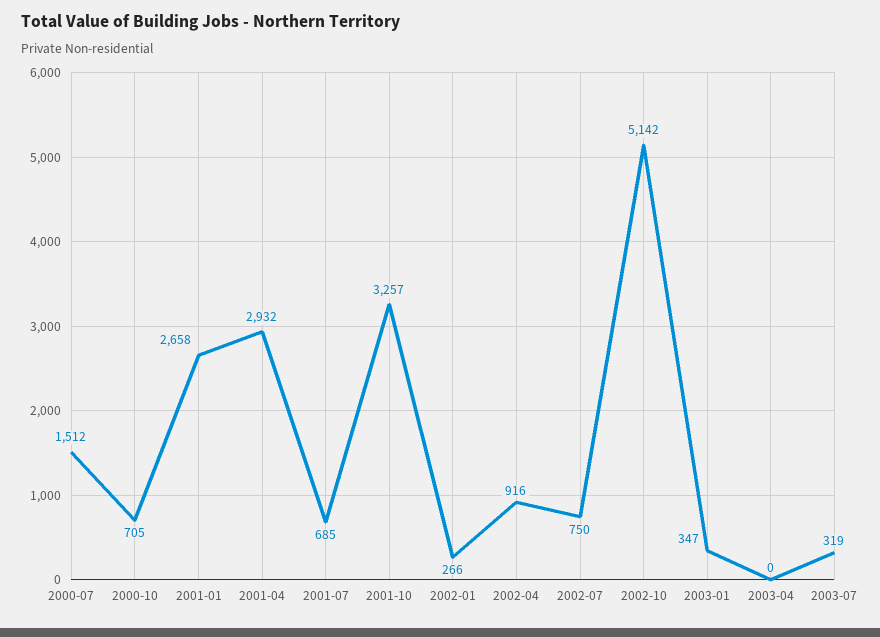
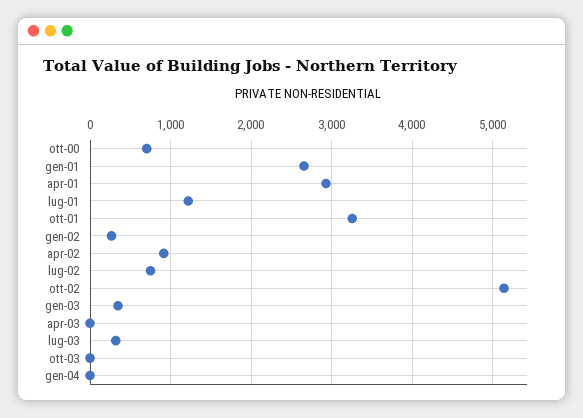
2000-07: 1512 -> none
2001-07: 685 -> 1200
ott-03: none -> 0
gen-04: none -> 0

